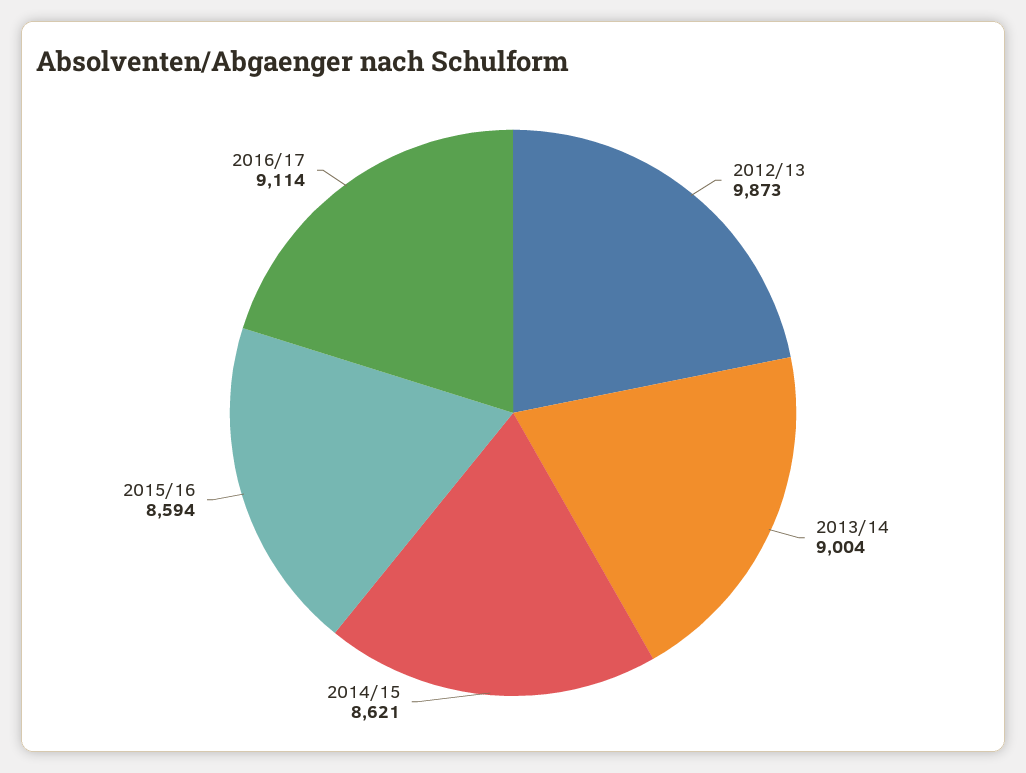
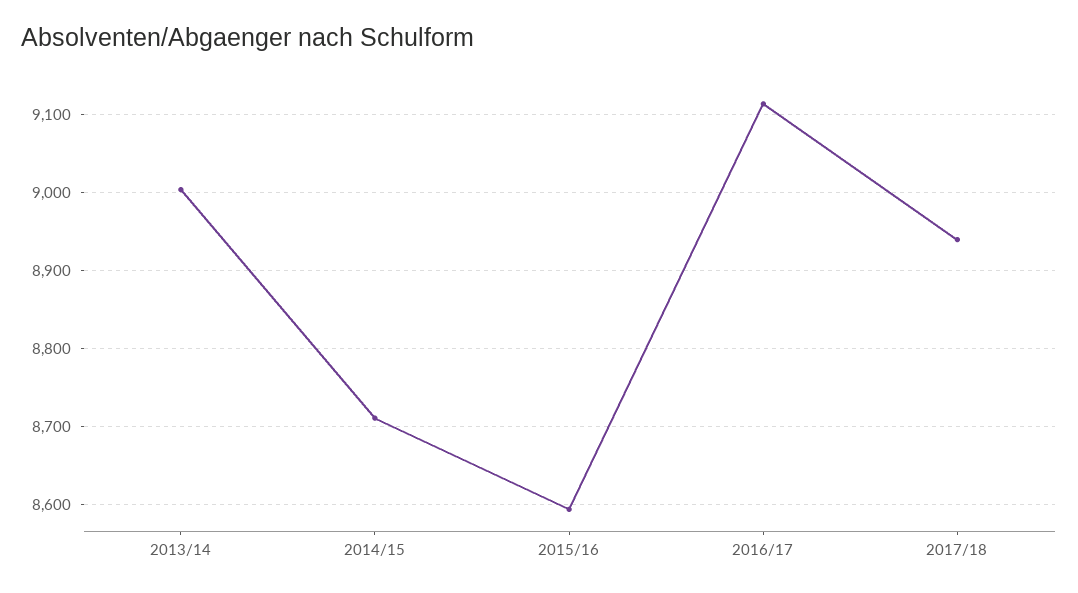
2012/13: 9873 -> none
2014/15: 8621 -> 8710
2017/18: none -> 8940

